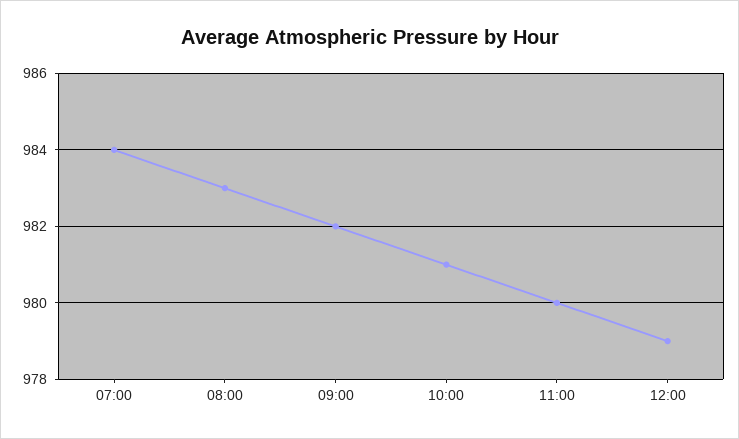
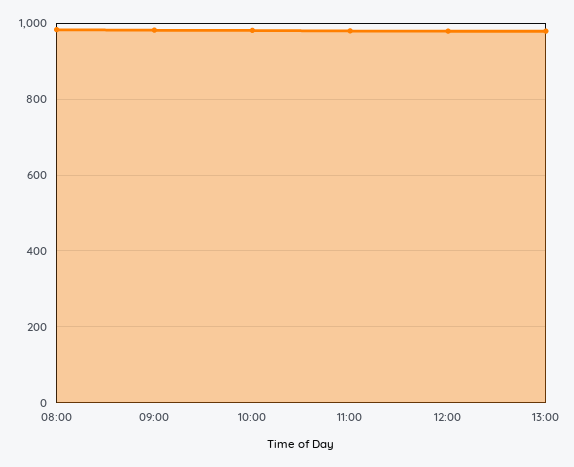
07:00: 984 -> none
13:00: none -> 980

